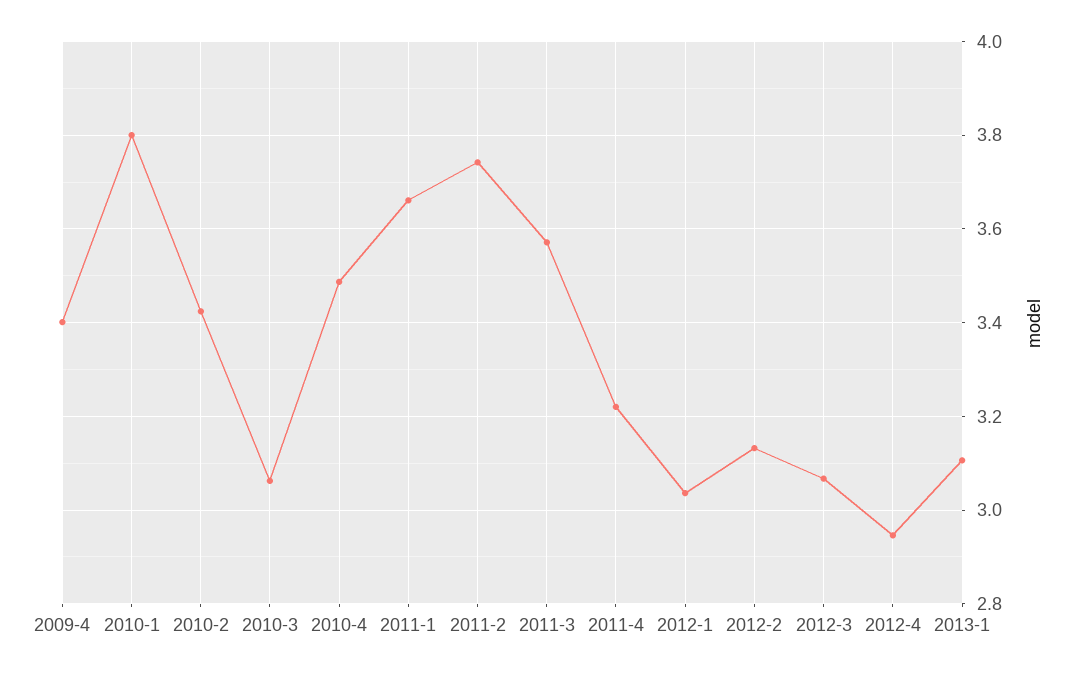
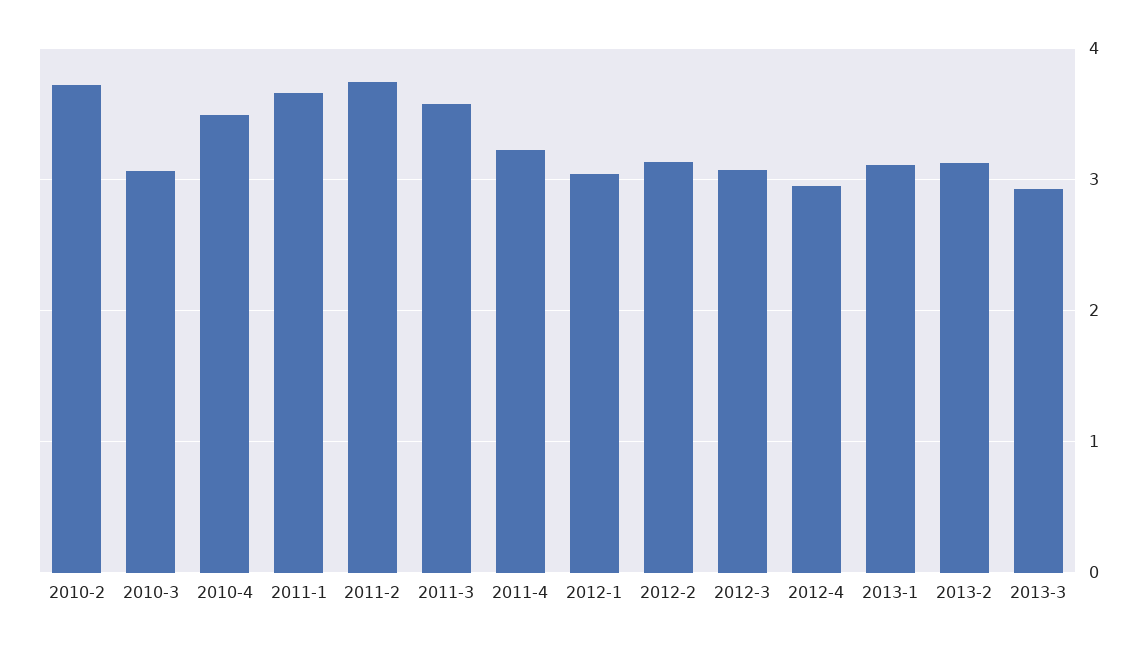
2009-4: 3.4 -> none
2010-1: 3.8 -> none
2010-2: 3.42 -> 3.7
2013-2: none -> 3.1
2013-3: none -> 2.9

